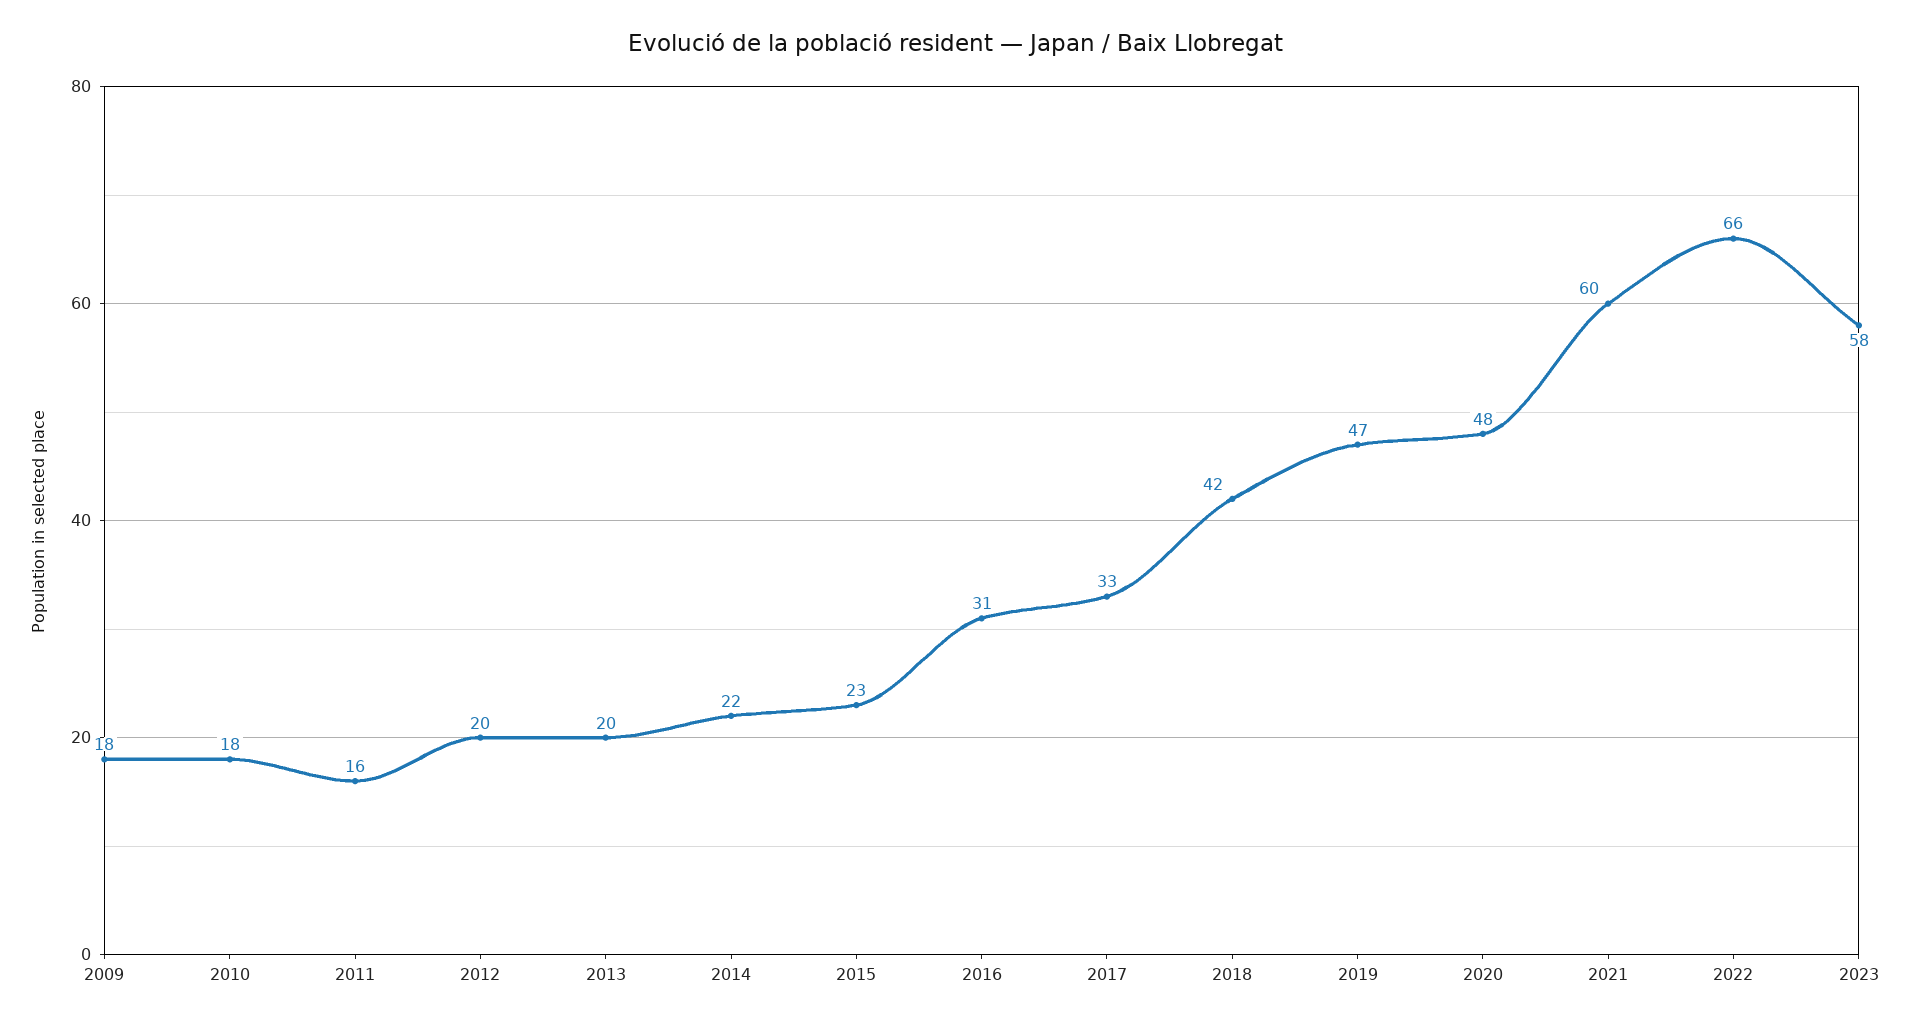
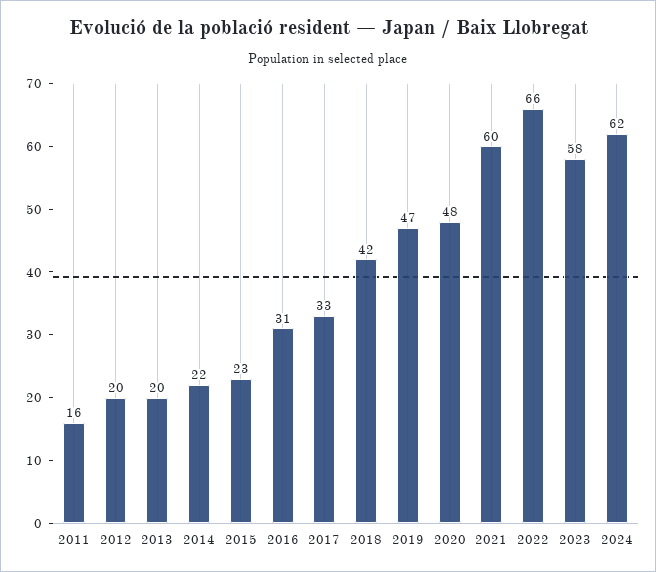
2009: 18 -> none
2010: 18 -> none
2024: none -> 62

